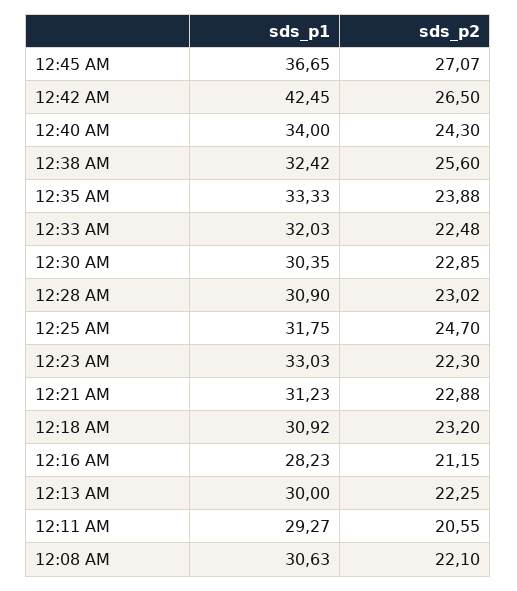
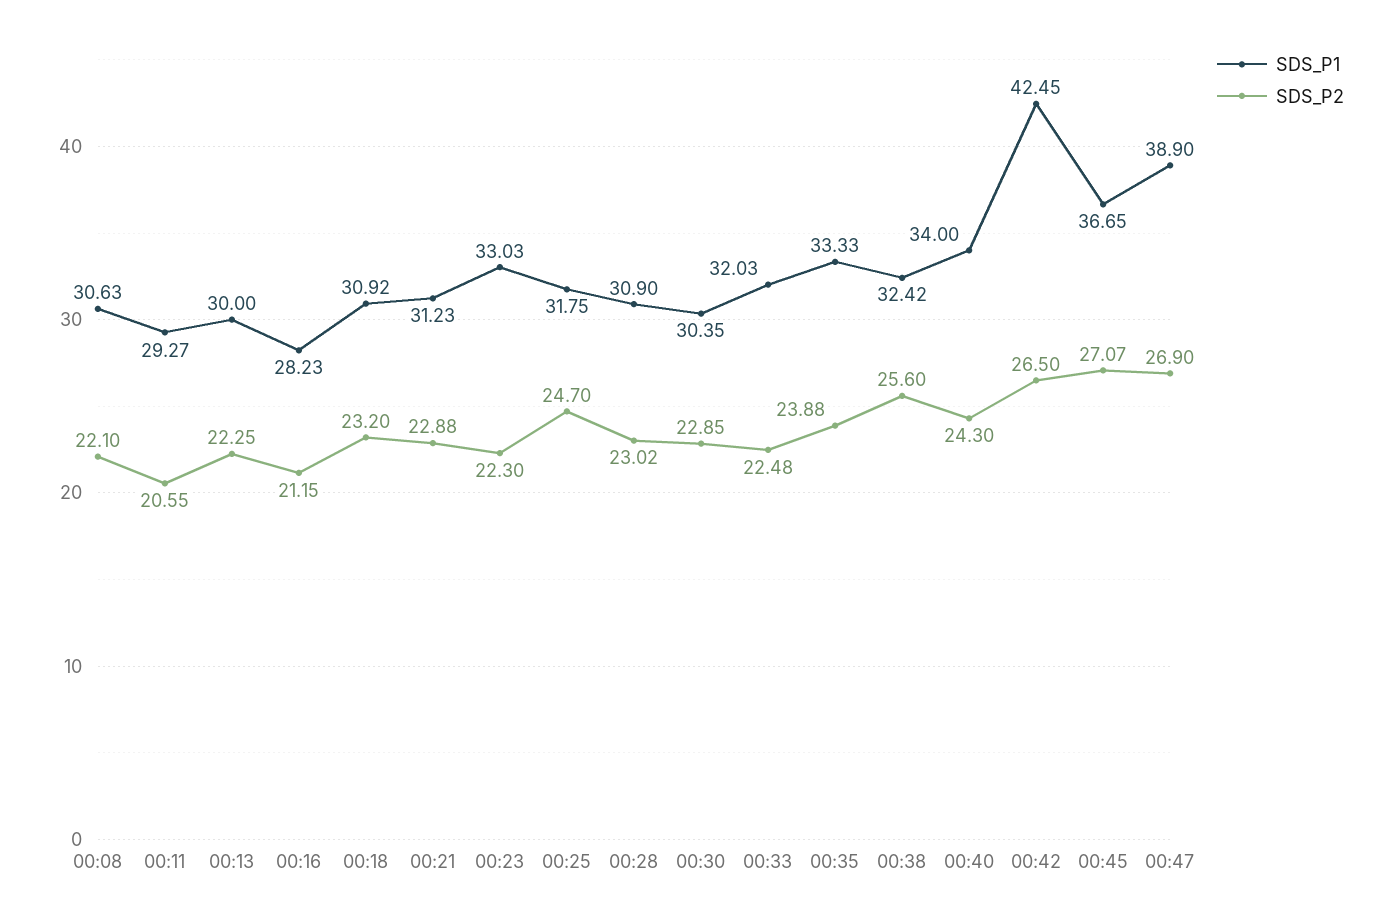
sds_p1, 00:47: none -> 38.9
sds_p2, 00:47: none -> 26.9

